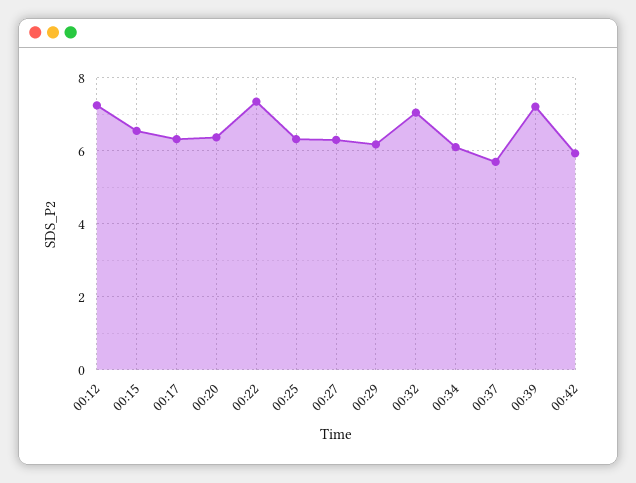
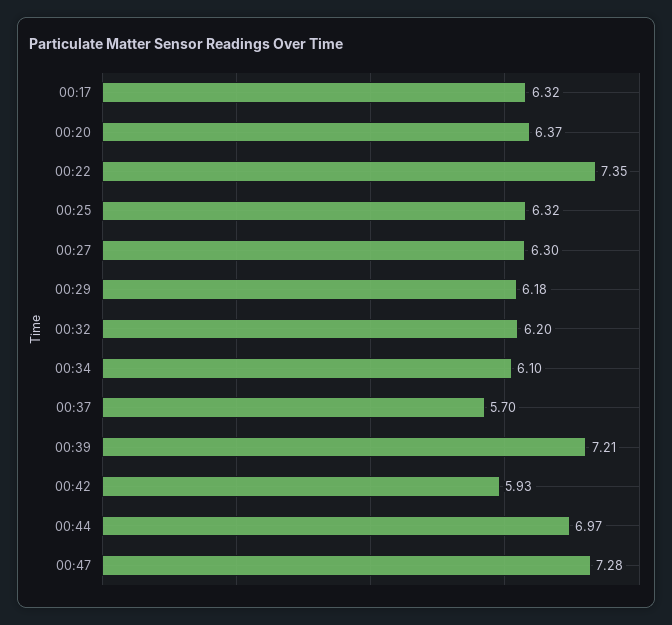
00:12: 7.2 -> none
00:15: 6.6 -> none
00:32: 7 -> 6.2
00:44: none -> 6.97
00:47: none -> 7.28

